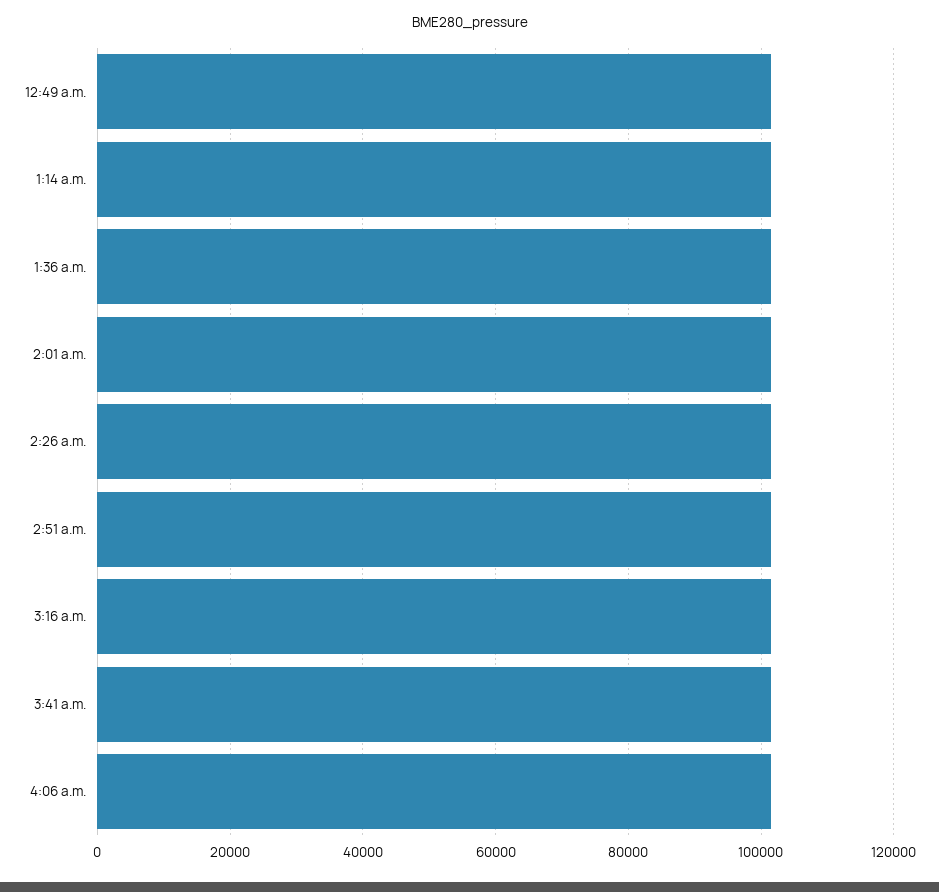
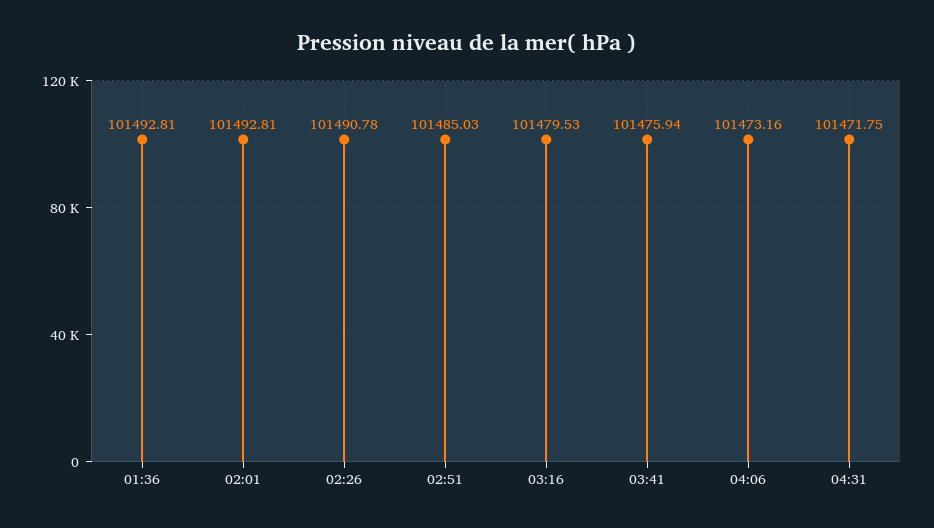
12:49 a.m.: 102000 -> none
1:14 a.m.: 102000 -> none
04:31: none -> 101471.75

